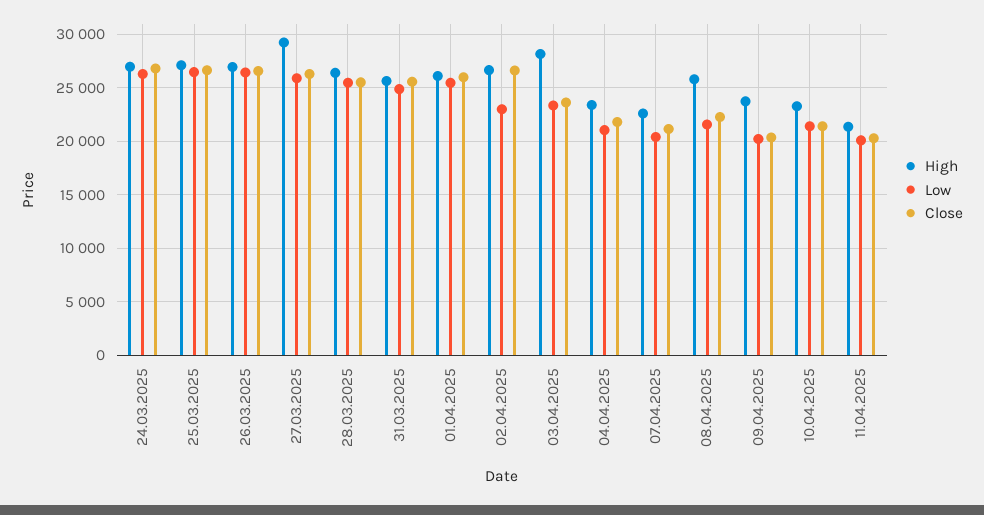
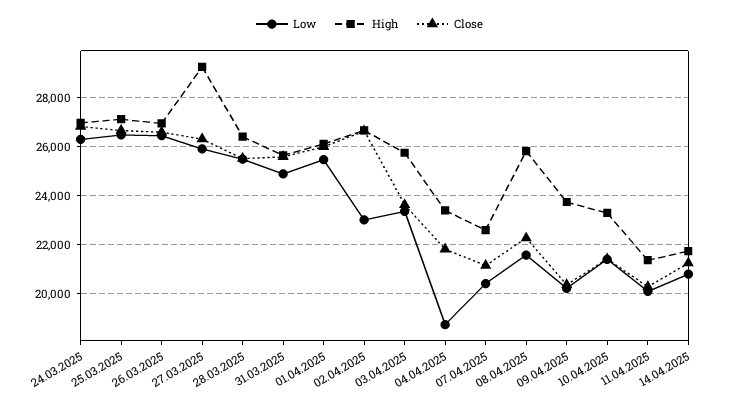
High, 03.04.2025: 28000 -> 25750
Low, 04.04.2025: 21000 -> 18750
Low, 14.04.2025: none -> 20750
High, 14.04.2025: none -> 21750
Close, 14.04.2025: none -> 21250

